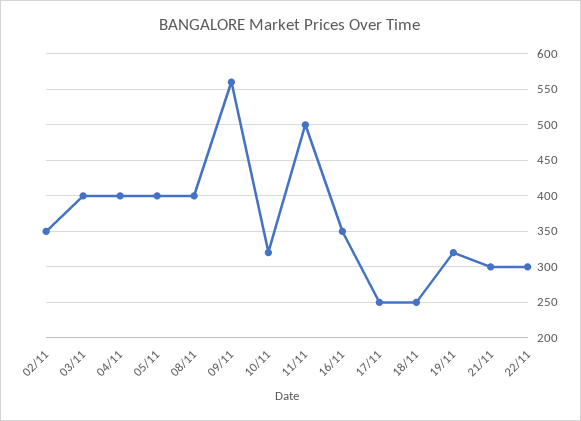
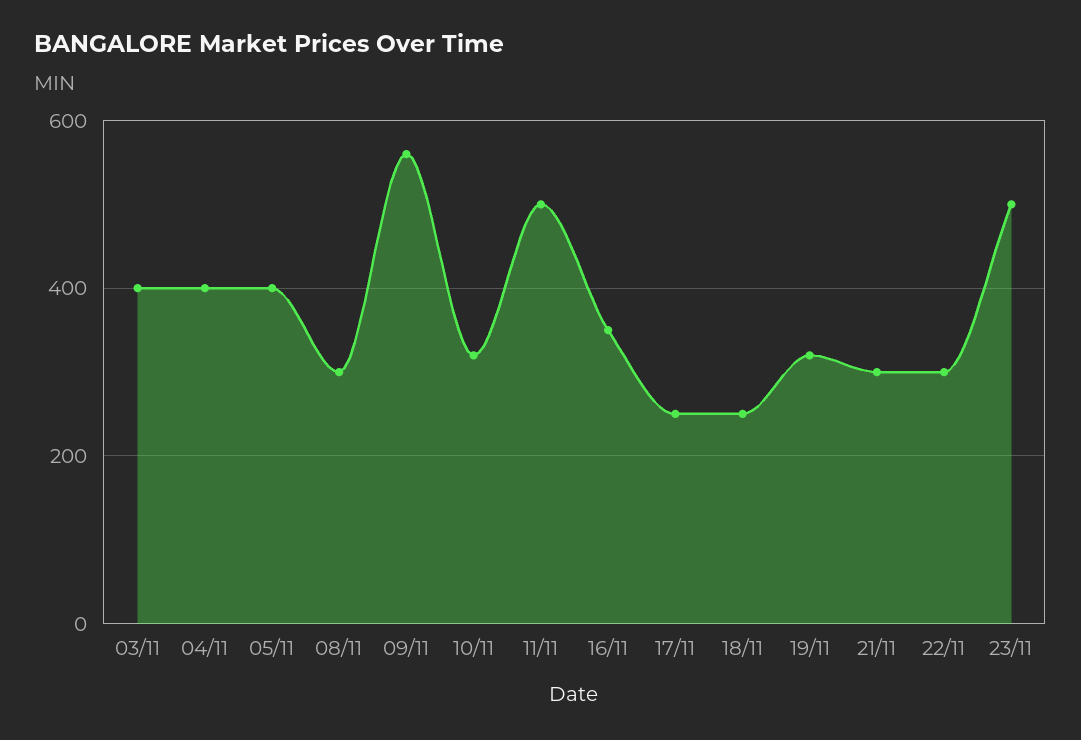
02/11: 350 -> none
08/11: 400 -> 300
23/11: none -> 500

